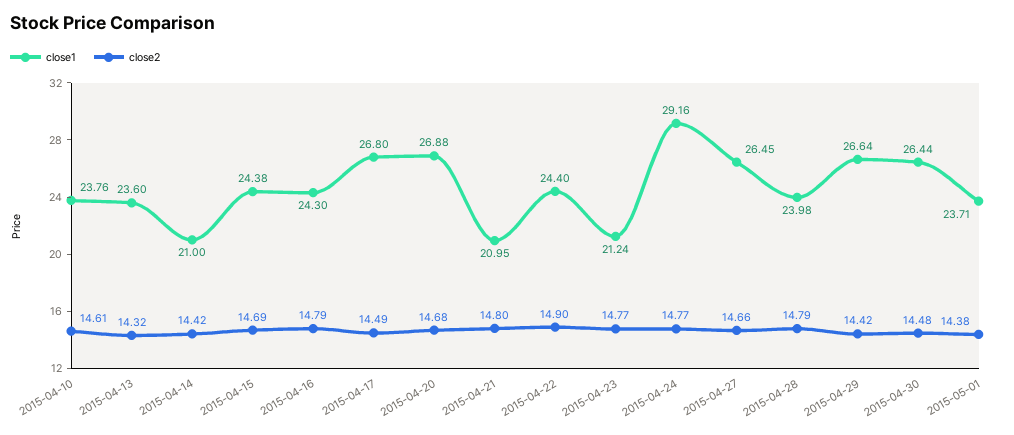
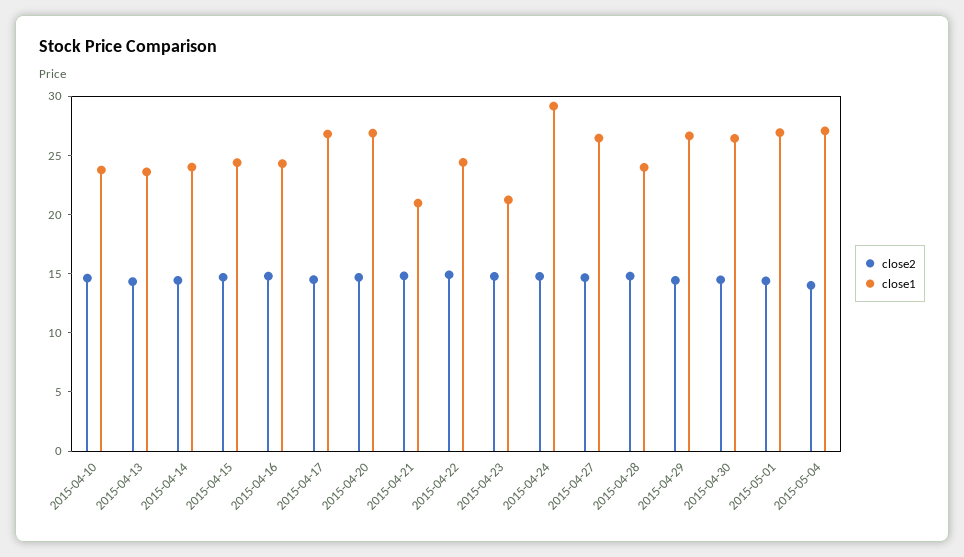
close1, 2015-04-14: 21 -> 24
close1, 2015-05-01: 23.71 -> 27
close2, 2015-05-04: none -> 14
close1, 2015-05-04: none -> 27

